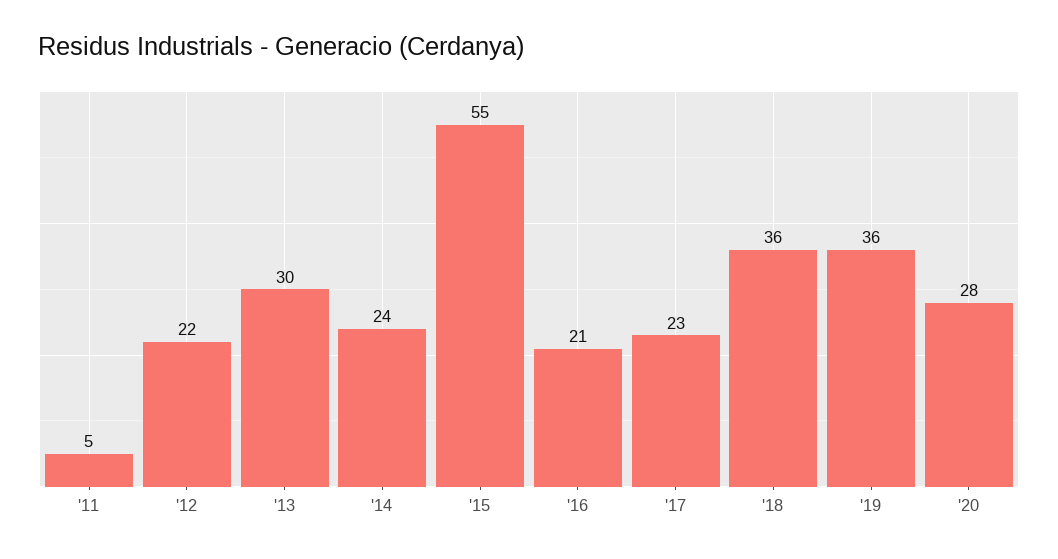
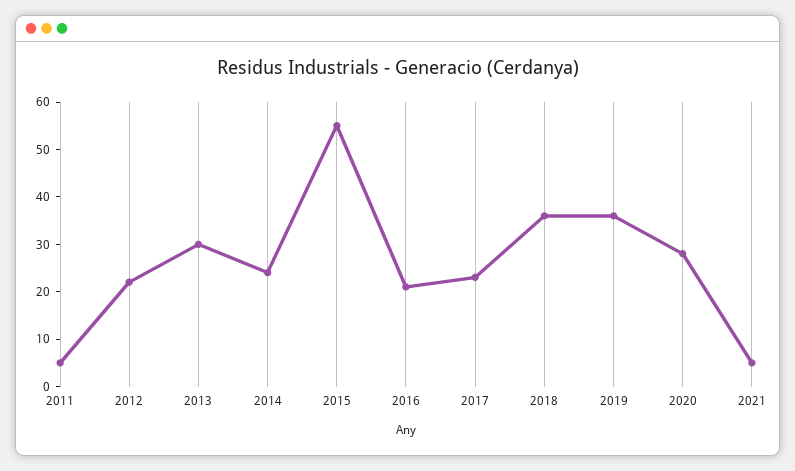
2021: none -> 5

